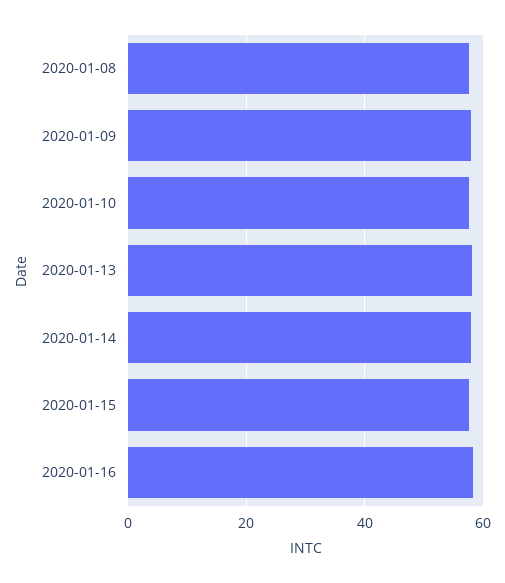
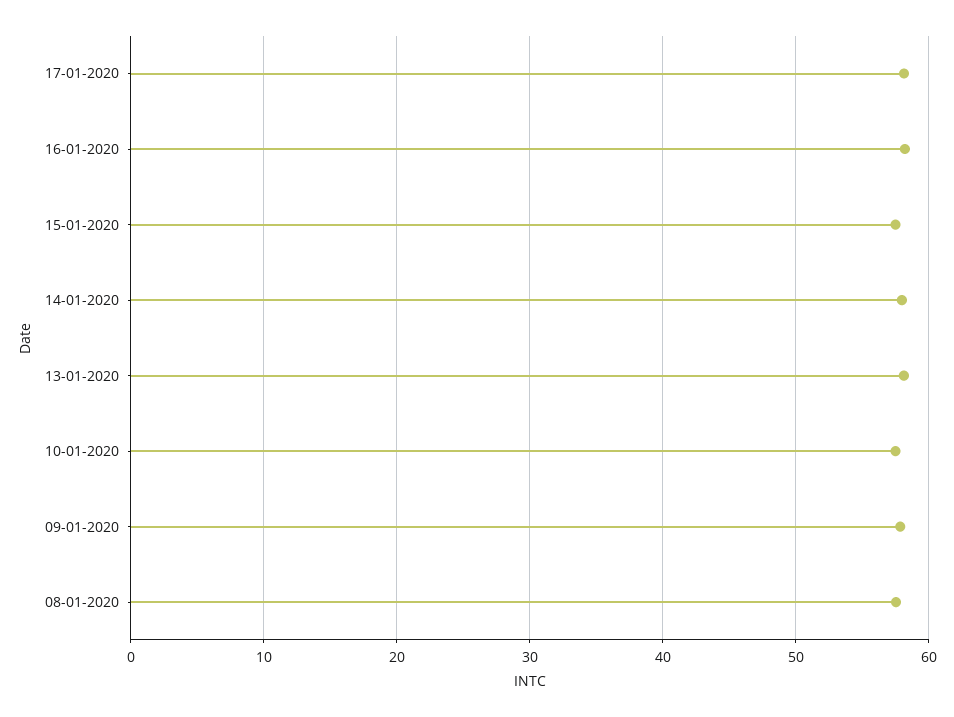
17-01-2020: none -> 58

